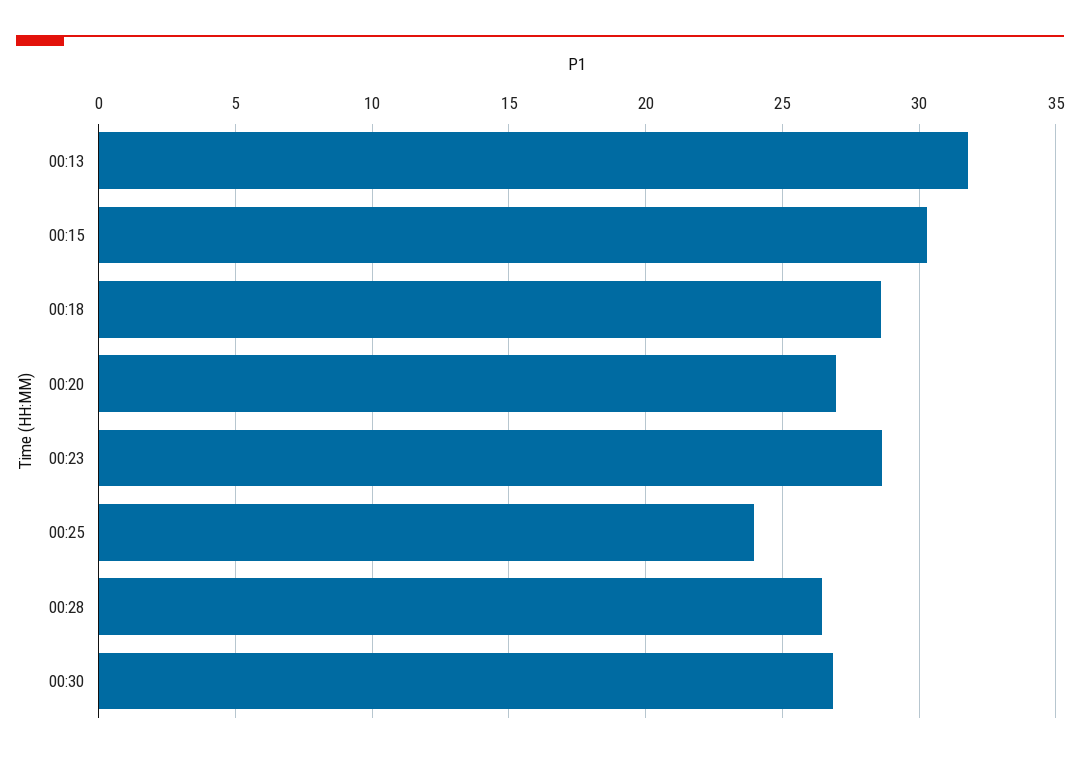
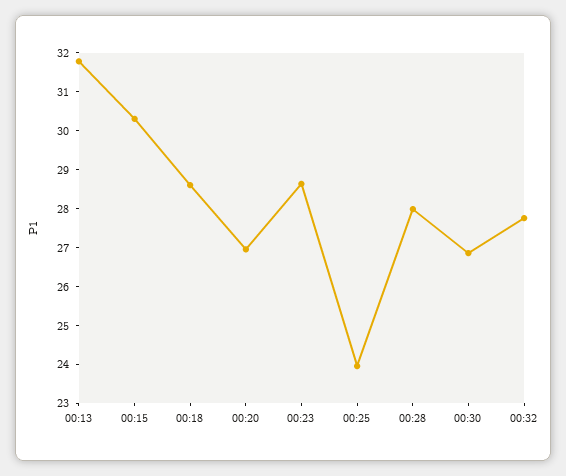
00:28: 26.5 -> 28
00:32: none -> 27.75

